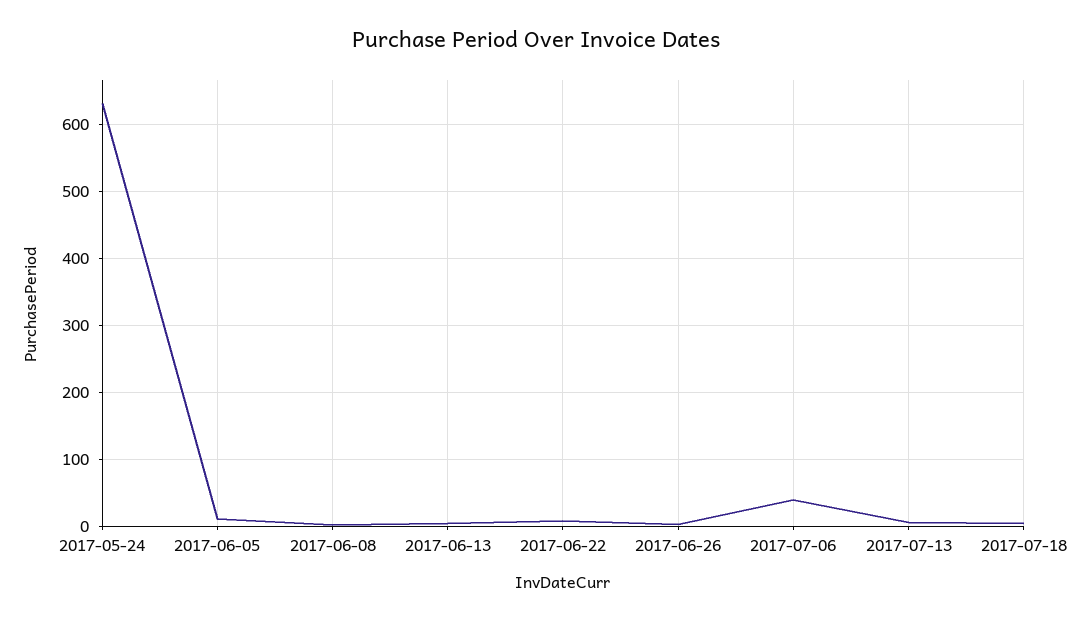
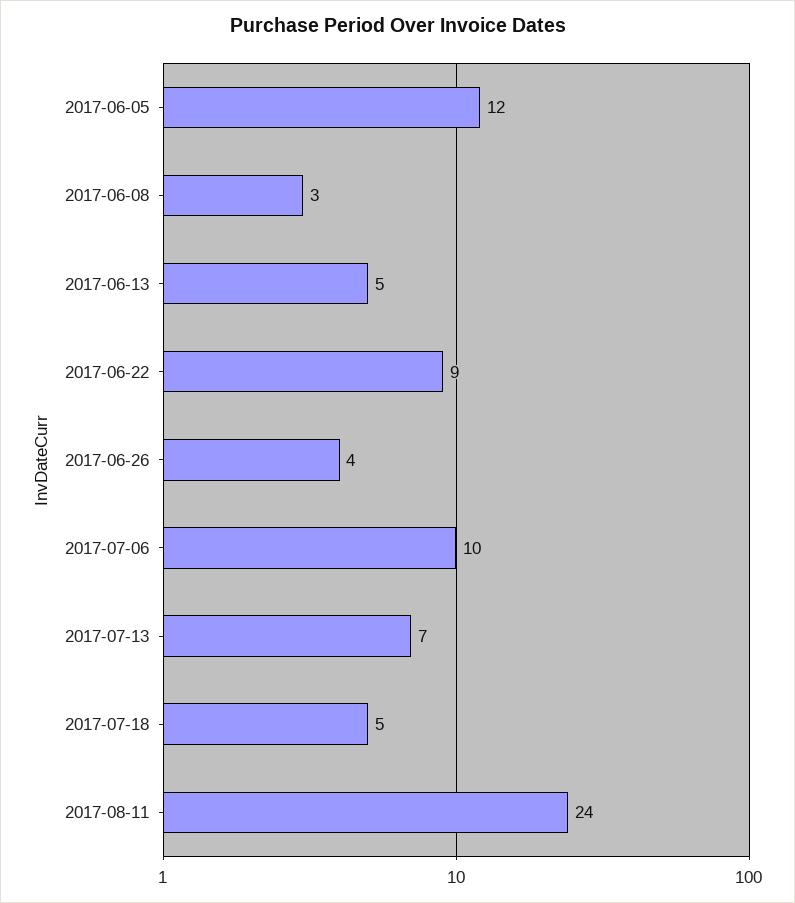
2017-05-24: 630 -> none
2017-07-06: 40 -> 10
2017-08-11: none -> 24

